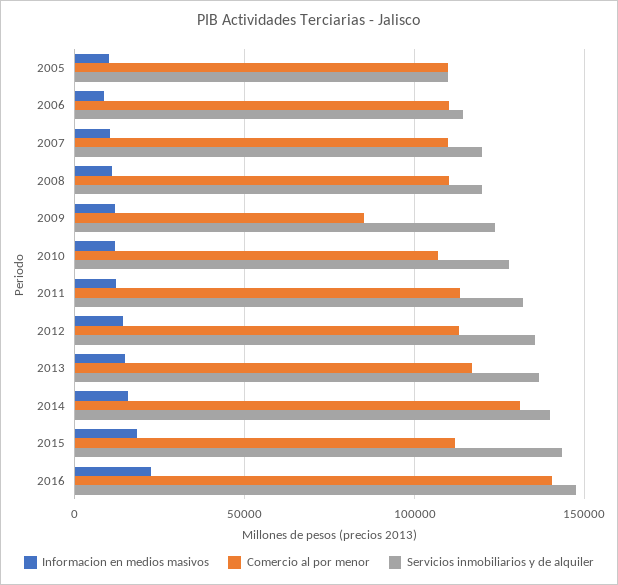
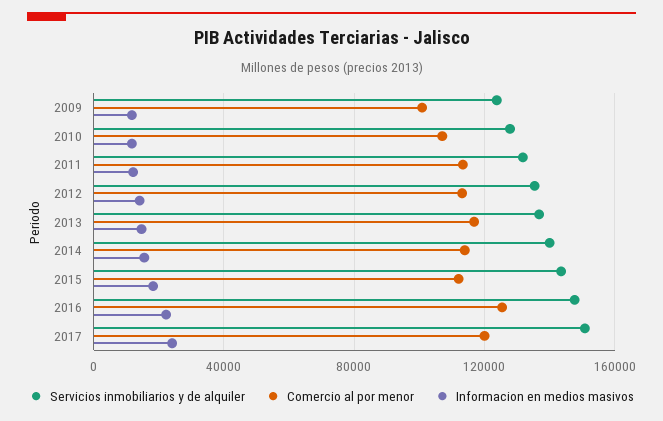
Informacion en medios masivos, 2005: 10000 -> none
Comercio al por menor, 2005: 110000 -> none
Servicios inmobiliarios y de alquiler, 2005: 110000 -> none
Informacion en medios masivos, 2006: 10000 -> none
Comercio al por menor, 2006: 110000 -> none
Servicios inmobiliarios y de alquiler, 2006: 115000 -> none
Informacion en medios masivos, 2007: 10000 -> none
Comercio al por menor, 2007: 110000 -> none
Servicios inmobiliarios y de alquiler, 2007: 120000 -> none
Informacion en medios masivos, 2008: 10000 -> none
Comercio al por menor, 2008: 110000 -> none
Servicios inmobiliarios y de alquiler, 2008: 120000 -> none
Comercio al por menor, 2009: 85000 -> 100000
Comercio al por menor, 2014: 130000 -> 115000
Comercio al por menor, 2016: 140000 -> 125000
Servicios inmobiliarios y de alquiler, 2017: none -> 150000
Comercio al por menor, 2017: none -> 120000
Informacion en medios masivos, 2017: none -> 25000

